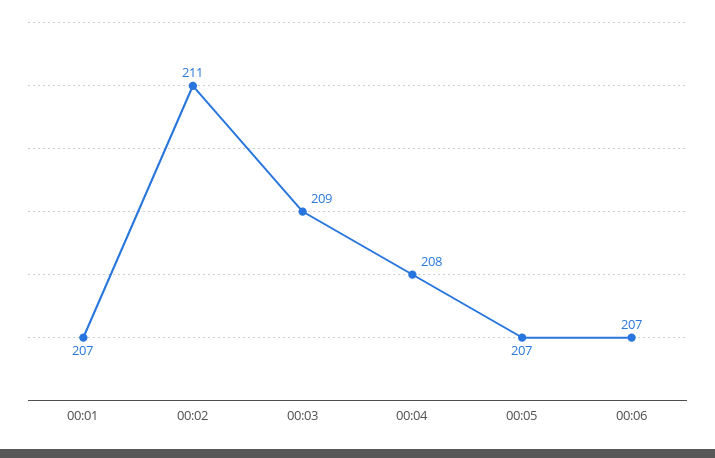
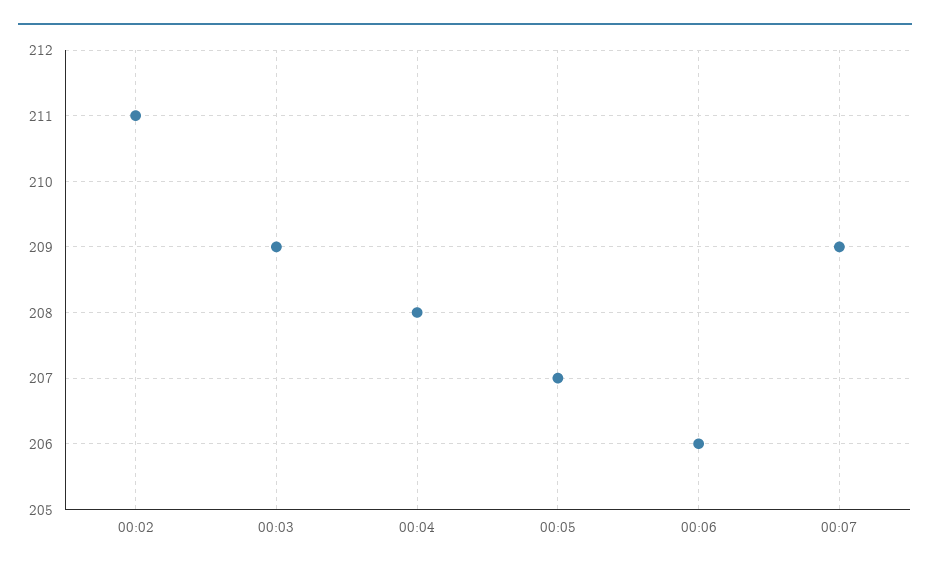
00:01: 207 -> none
00:06: 207 -> 206
00:07: none -> 209

